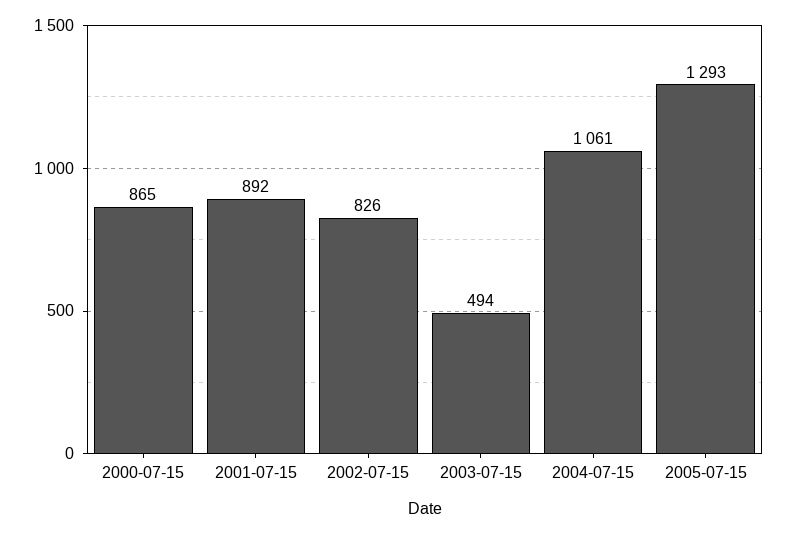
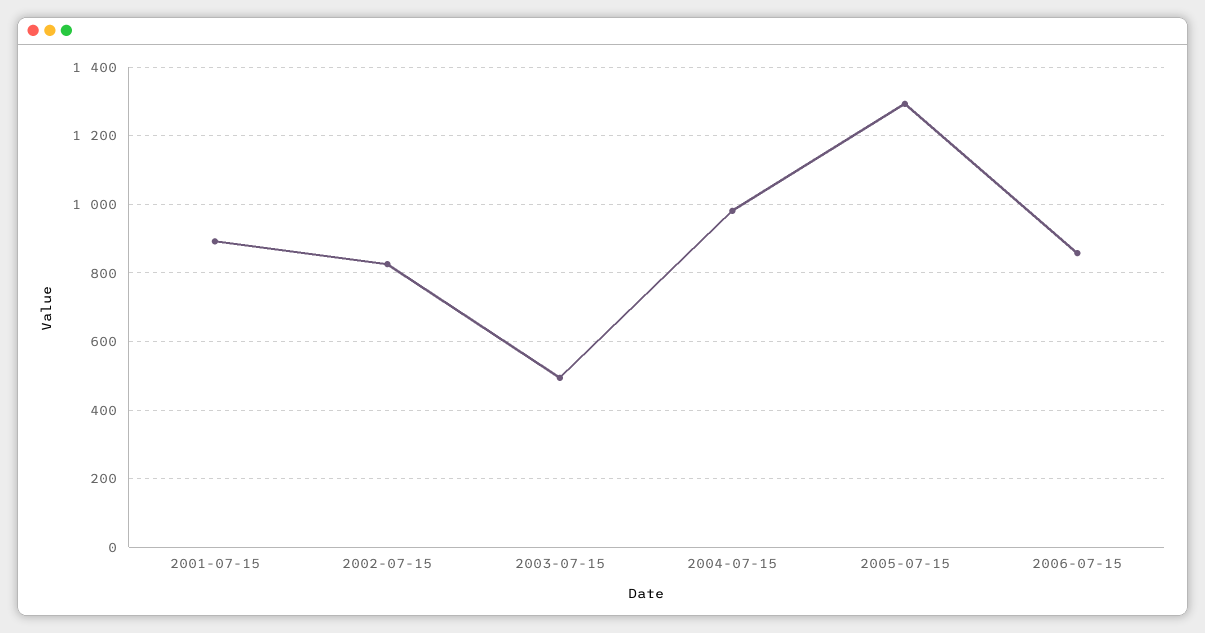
2000-07-15: 865 -> none
2004-07-15: 1061 -> 980
2006-07-15: none -> 860

